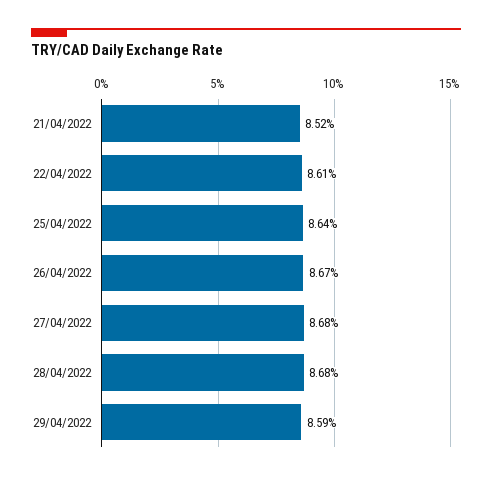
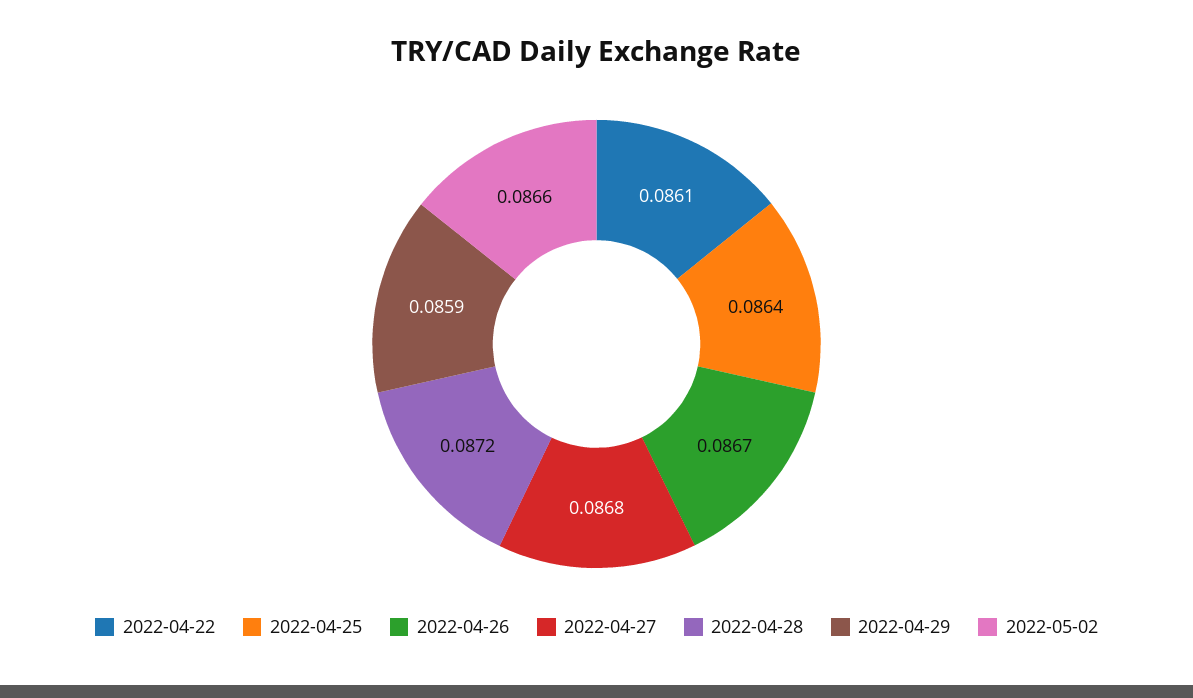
21/04/2022: 0.0852 -> none
28/04/2022: 0.0868 -> 0.0872
2022-05-02: none -> 0.0866

